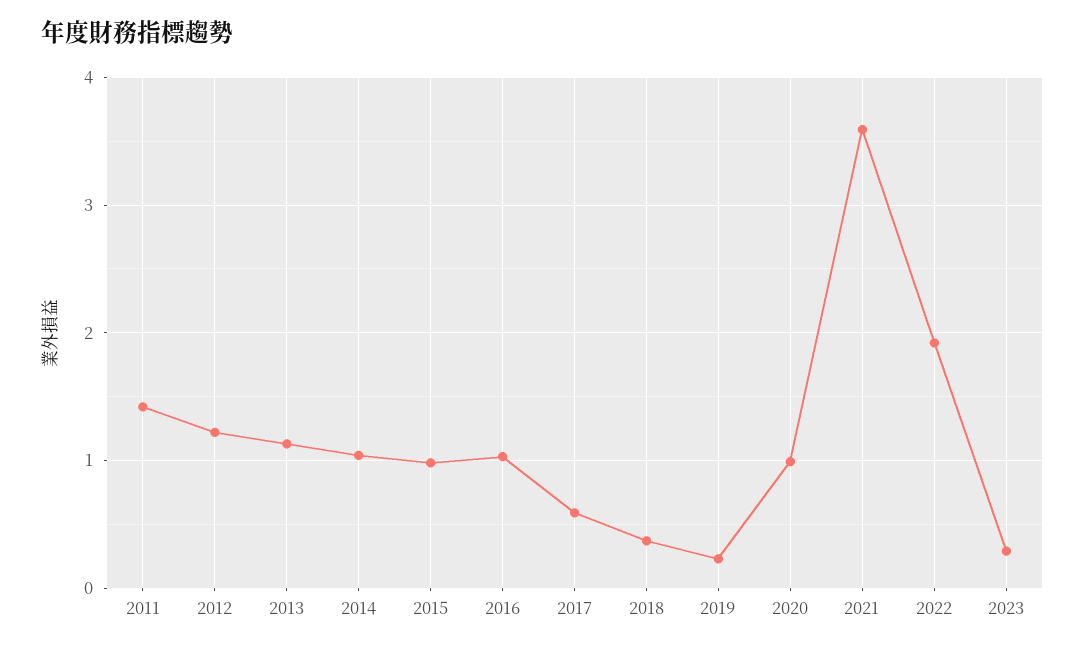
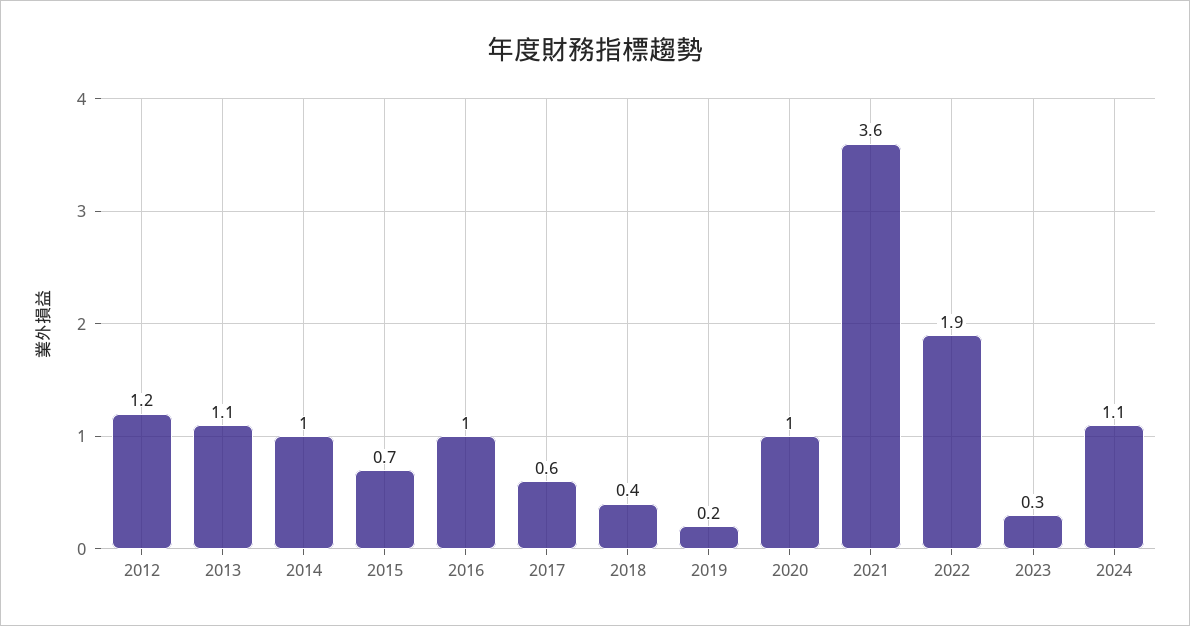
2011: 1.4 -> none
2015: 1 -> 0.7
2024: none -> 1.1

